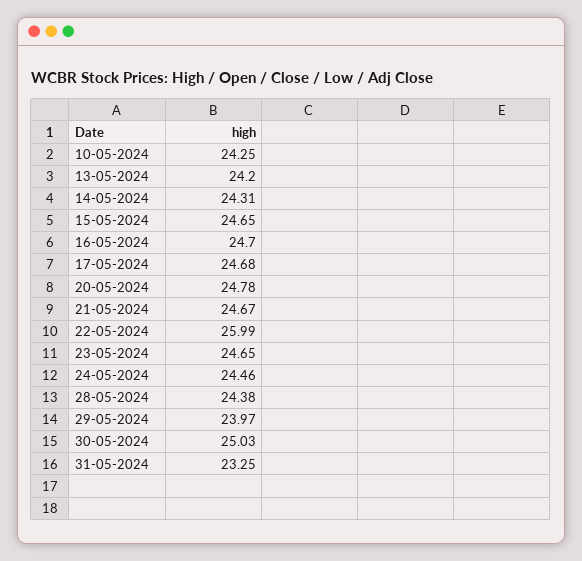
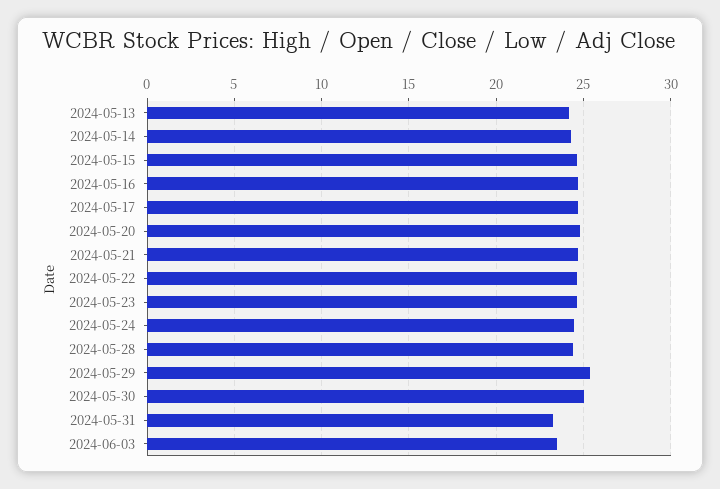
10-05-2024: 24.25 -> none
22-05-2024: 25.99 -> 24.5
29-05-2024: 23.97 -> 25.5
2024-06-03: none -> 23.5

